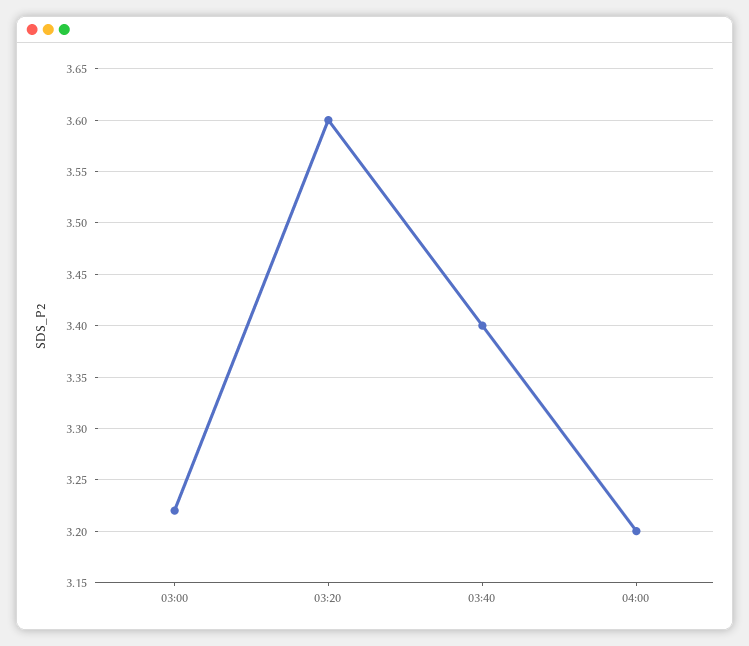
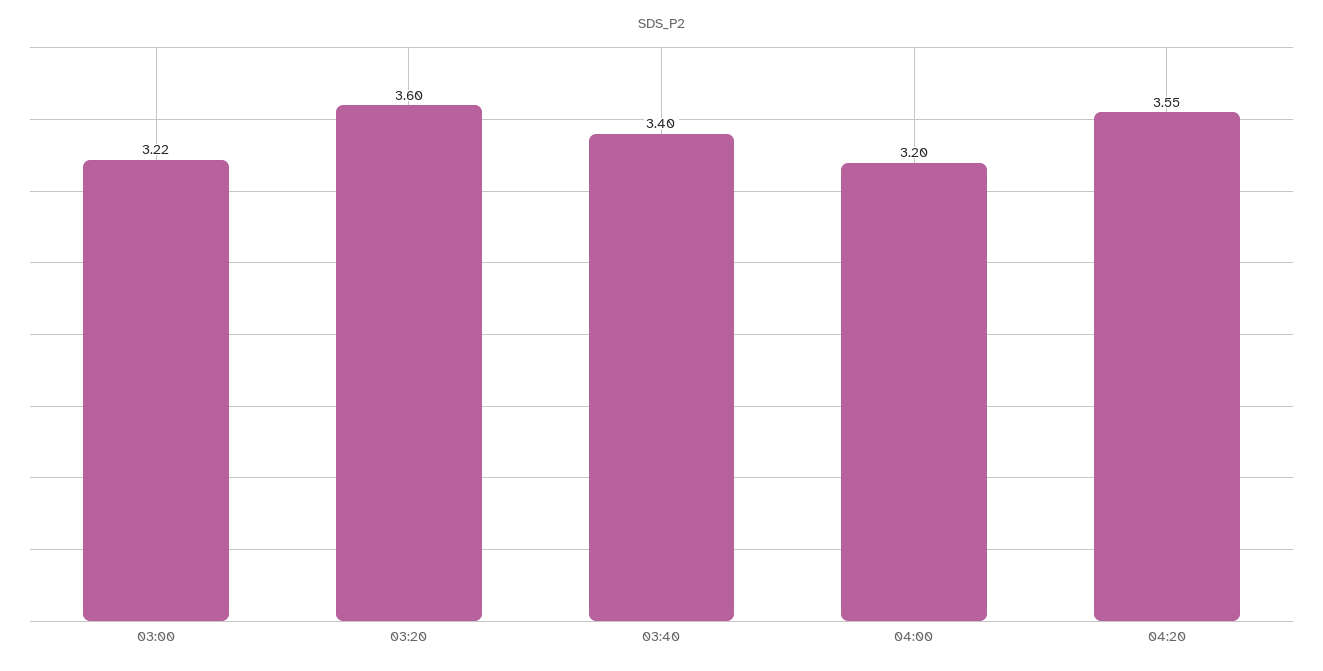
04:20: none -> 3.55

